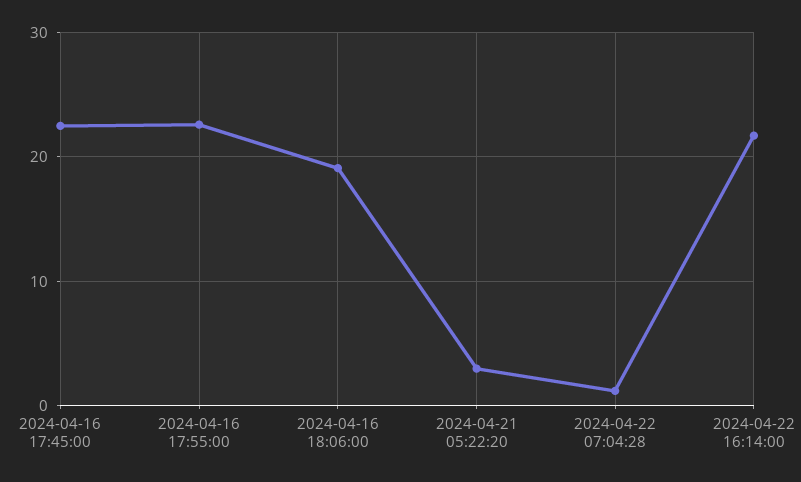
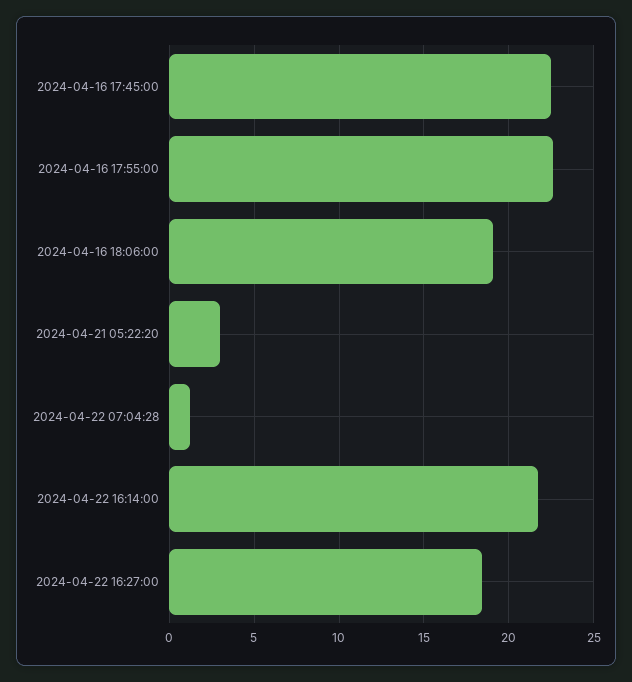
2024-04-22 16:27:00: none -> 18.5

